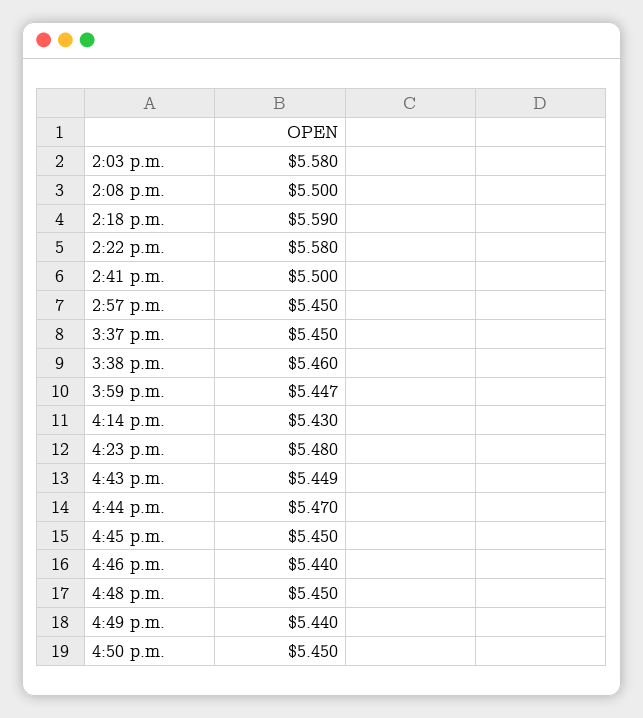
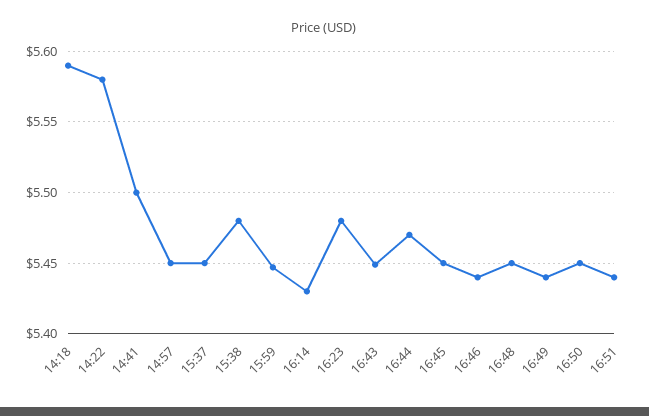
2:03 p.m.: 5.58 -> none
2:08 p.m.: 5.5 -> none
3:38 p.m.: 5.46 -> 5.48
16:51: none -> 5.44

